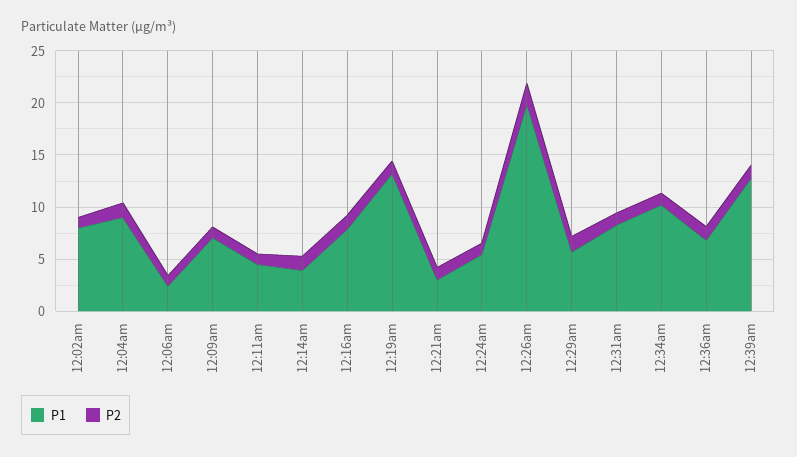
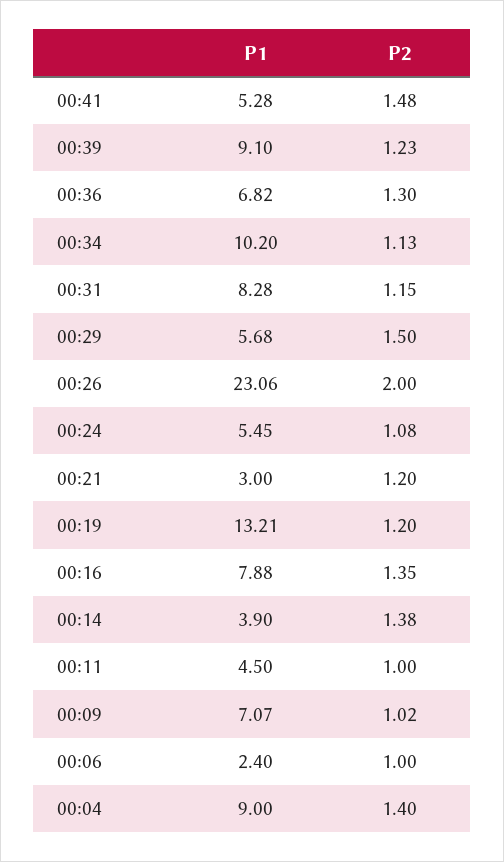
P1, 12:02am: 8 -> none
P2, 12:02am: 1 -> none
P1, 12:26am: 20 -> 23.06
P1, 12:39am: 13 -> 9.1
P1, 00:41: none -> 5.28
P2, 00:41: none -> 1.48

